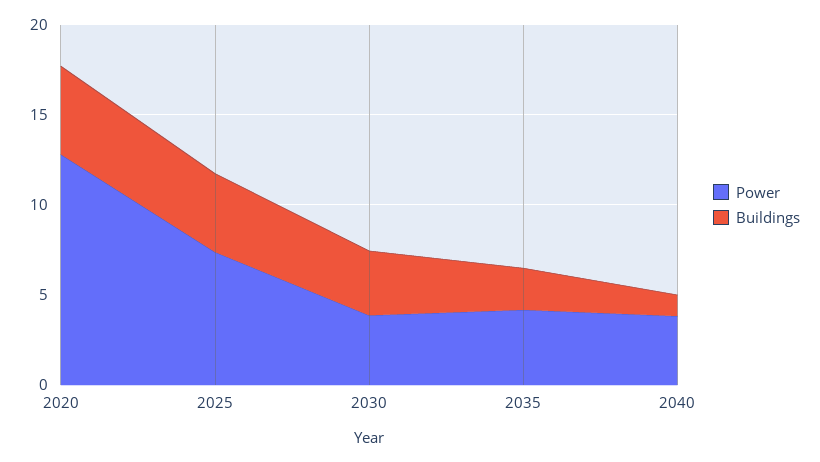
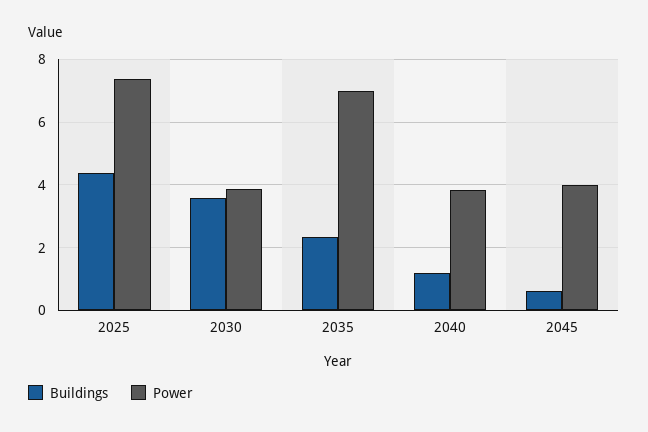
Power, 2020: 13 -> none
Buildings, 2020: 5 -> none
Power, 2035: 4 -> 7
Buildings, 2045: none -> 0.6
Power, 2045: none -> 4

